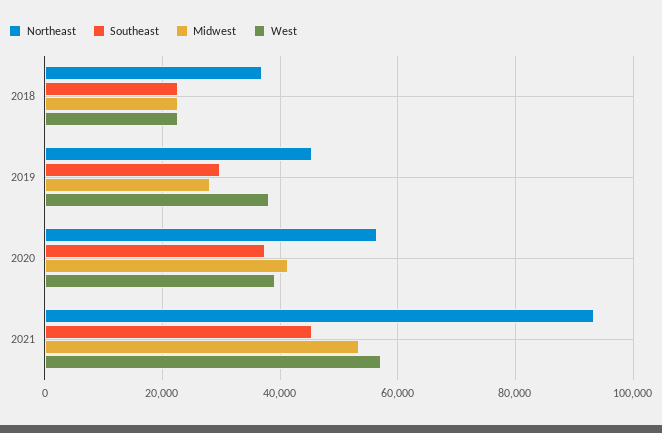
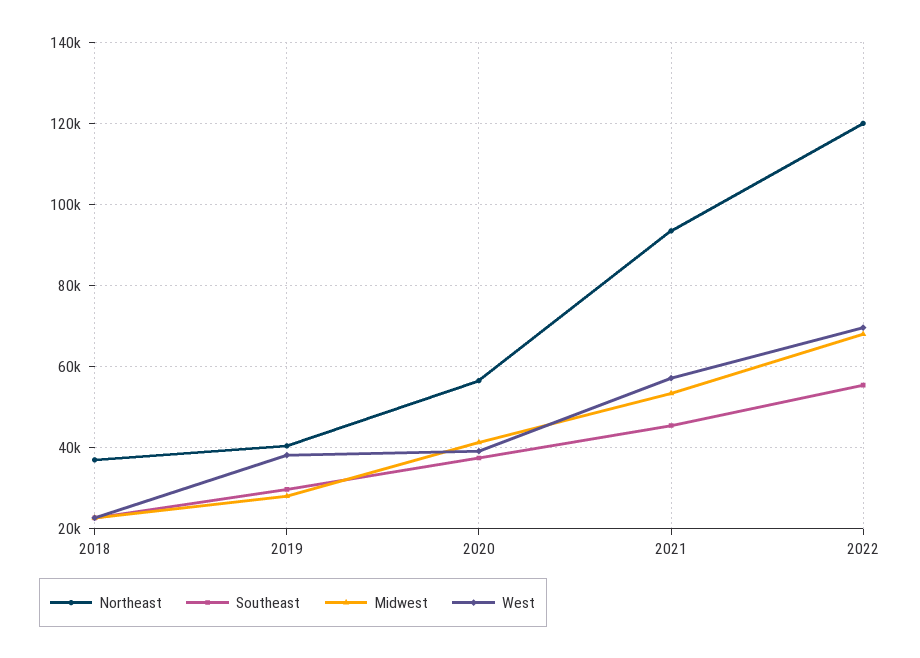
Northeast, 2019: 46000 -> 40000
Northeast, 2022: none -> 120000
Southeast, 2022: none -> 56000
Midwest, 2022: none -> 68000
West, 2022: none -> 70000

